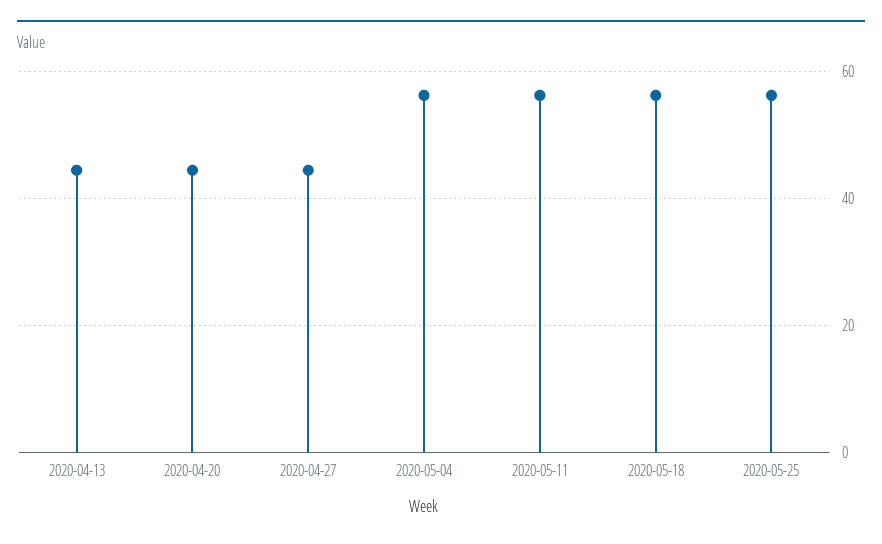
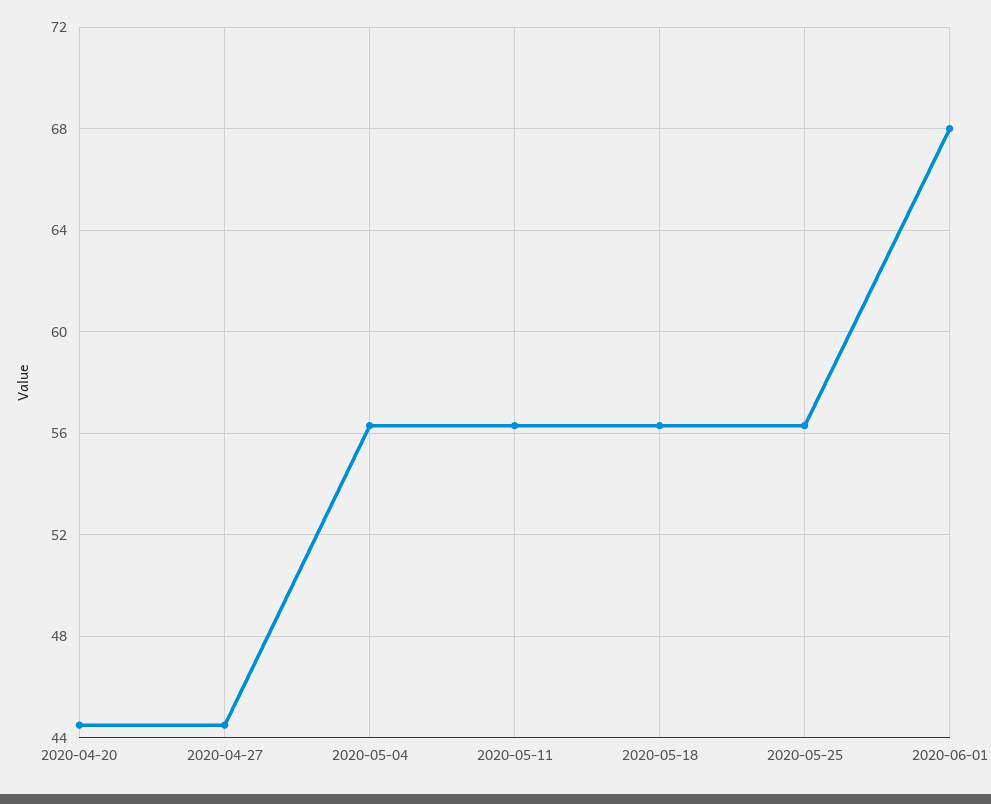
2020-04-13: 44 -> none
2020-06-01: none -> 68

